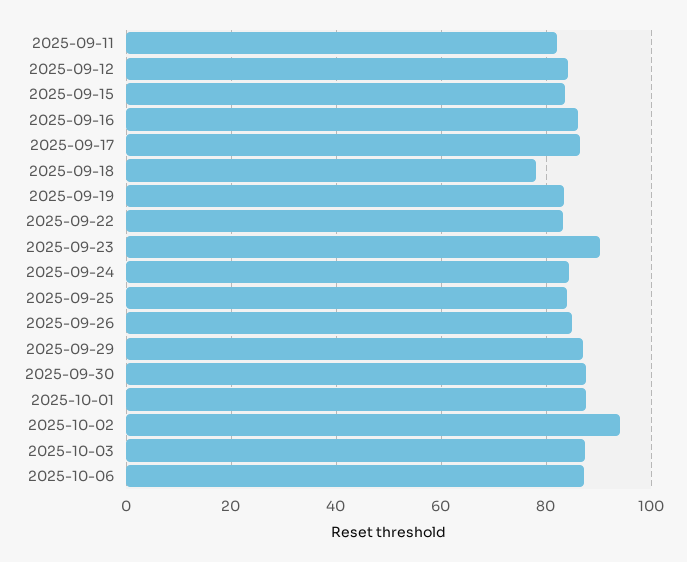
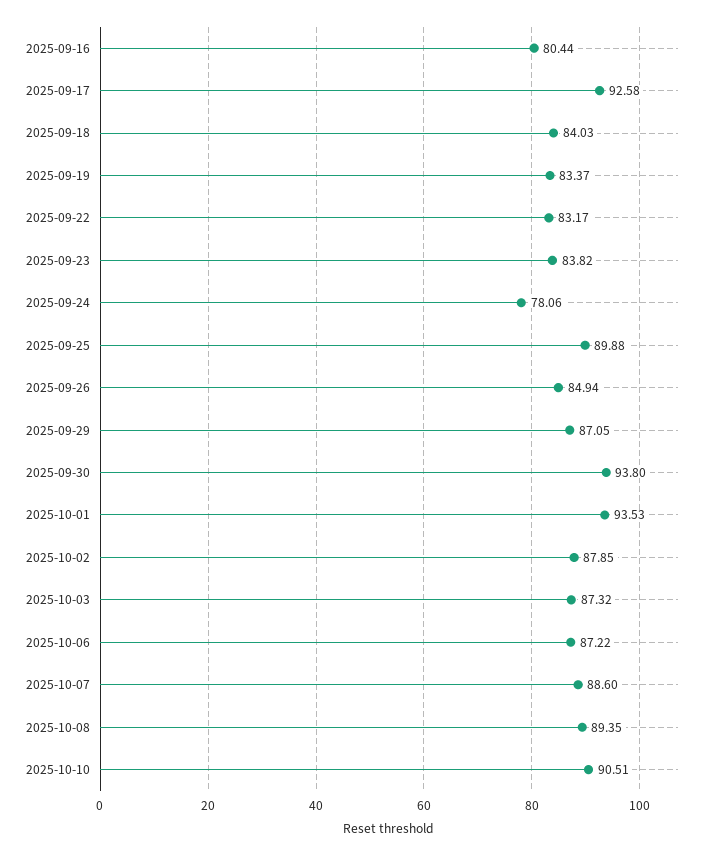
2025-09-11: 82 -> none
2025-09-12: 84 -> none
2025-09-15: 84 -> none
2025-09-16: 86 -> 80.44
2025-09-17: 86 -> 92.58
2025-09-18: 78 -> 84.03
2025-09-23: 90 -> 83.82
2025-09-24: 84 -> 78.06
2025-09-25: 84 -> 89.88
2025-09-30: 88 -> 93.8
2025-10-01: 88 -> 93.53
2025-10-02: 94 -> 87.85
2025-10-07: none -> 88.6
2025-10-08: none -> 89.35
2025-10-10: none -> 90.51

